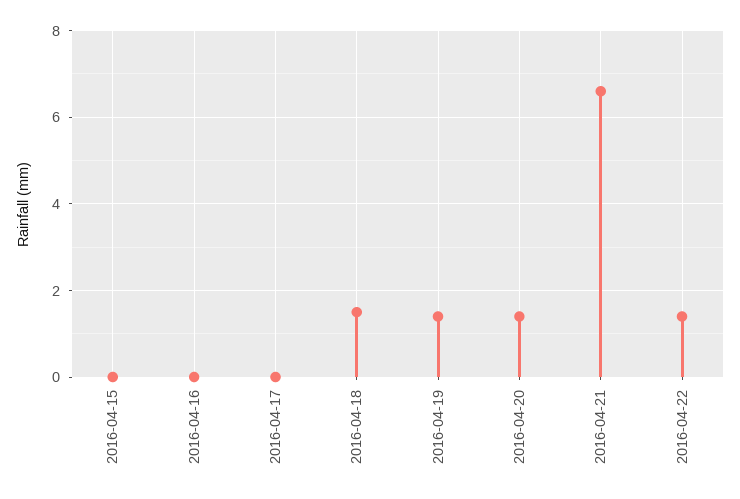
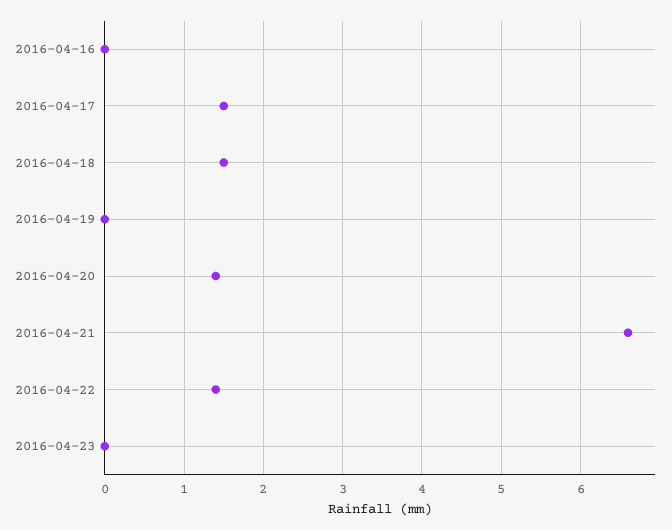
2016-04-15: 0 -> none
2016-04-17: 0 -> 1.5
2016-04-19: 1.5 -> 0
2016-04-23: none -> 0

